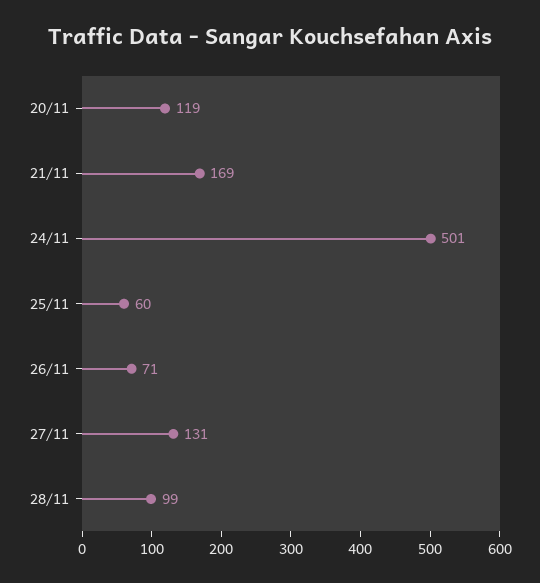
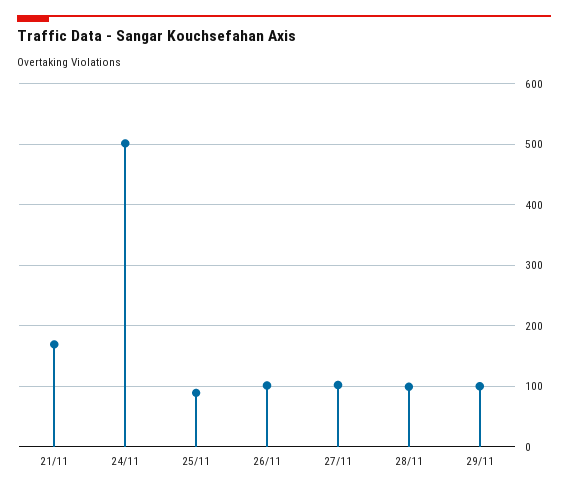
20/11: 119 -> none
25/11: 60 -> 90
26/11: 71 -> 100
27/11: 131 -> 100
29/11: none -> 100

